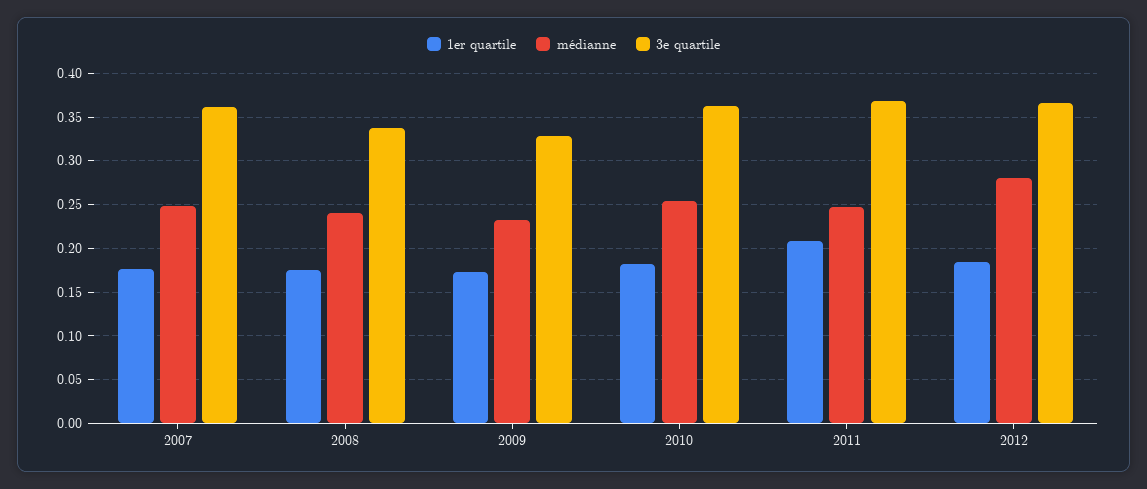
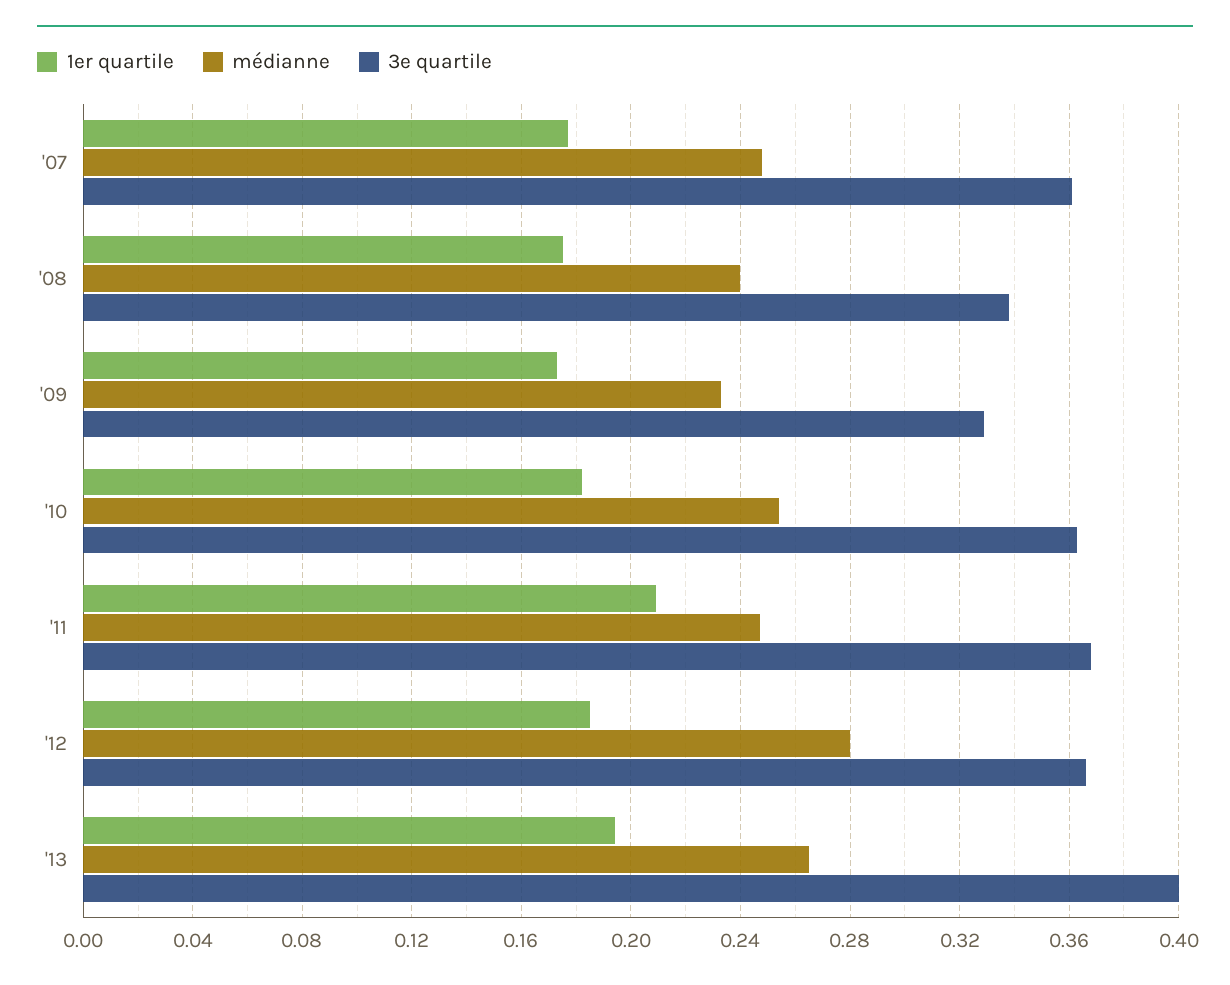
1er quartile, '13: none -> 0.195
médianne, '13: none -> 0.265
3e quartile, '13: none -> 0.4

